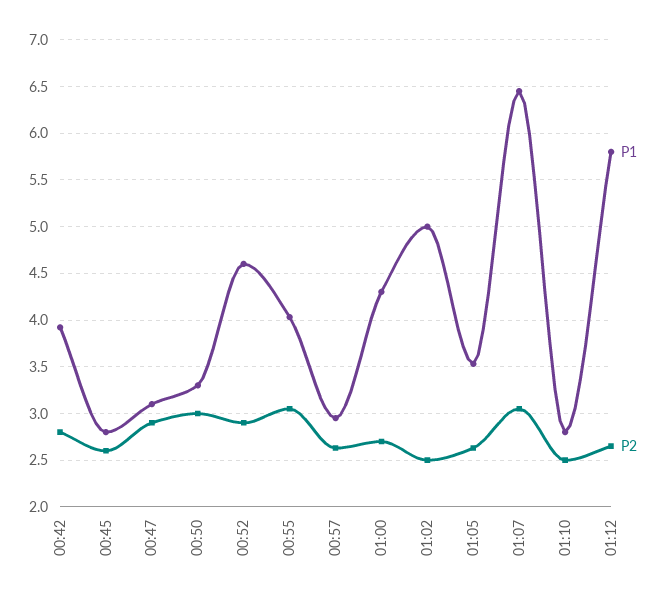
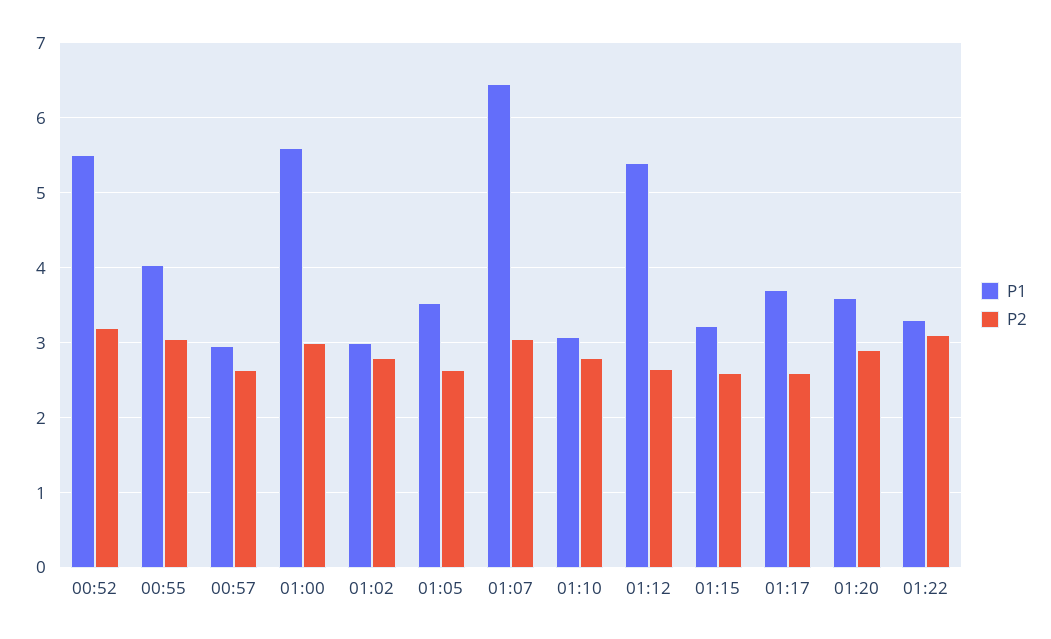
P1, 00:42: 3.9 -> none
P2, 00:42: 2.8 -> none
P1, 00:45: 2.8 -> none
P2, 00:45: 2.6 -> none
P1, 00:47: 3.1 -> none
P2, 00:47: 2.9 -> none
P1, 00:50: 3.3 -> none
P2, 00:50: 3 -> none
P1, 00:52: 4.6 -> 5.5
P2, 00:52: 2.9 -> 3.2
P1, 01:00: 4.3 -> 5.6
P2, 01:00: 2.7 -> 3
P1, 01:02: 5 -> 3
P2, 01:02: 2.5 -> 2.8
P1, 01:10: 2.8 -> 3.1
P2, 01:10: 2.5 -> 2.8
P1, 01:12: 5.8 -> 5.4
P1, 01:15: none -> 3.2
P2, 01:15: none -> 2.6
P1, 01:17: none -> 3.7
P2, 01:17: none -> 2.6
P1, 01:20: none -> 3.6
P2, 01:20: none -> 2.9
P1, 01:22: none -> 3.3
P2, 01:22: none -> 3.1

